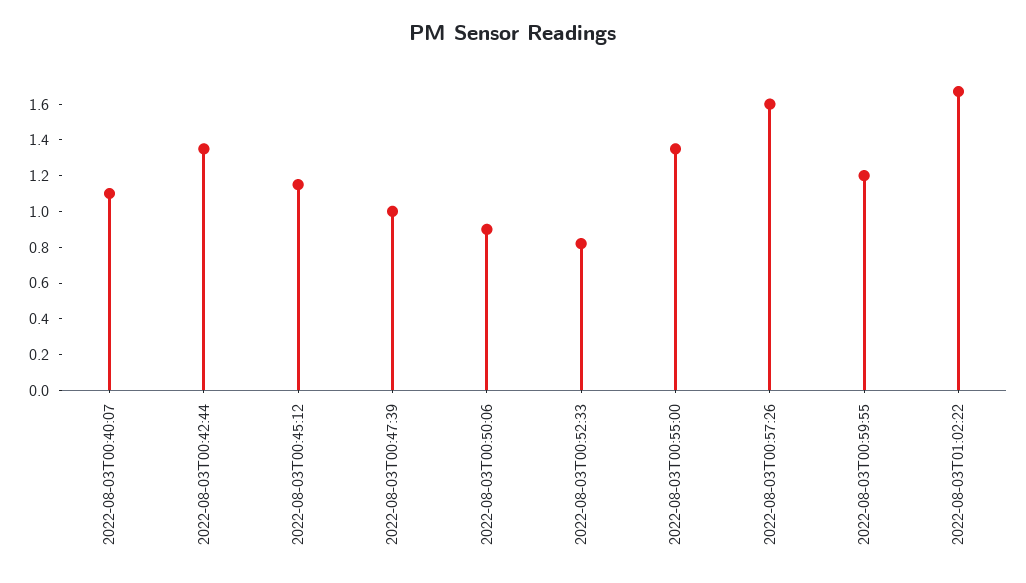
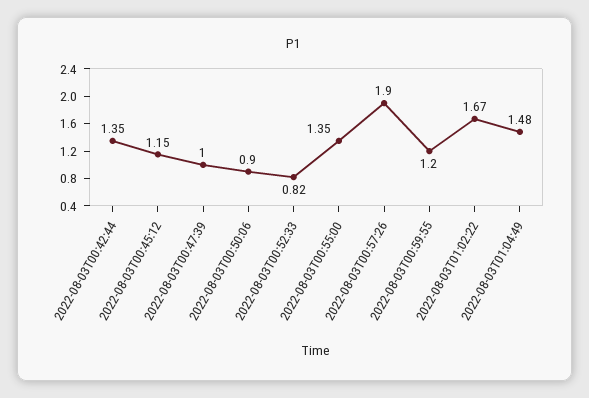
2022-08-03T00:40:07: 1.1 -> none
2022-08-03T00:57:26: 1.6 -> 1.9
2022-08-03T01:04:49: none -> 1.48

